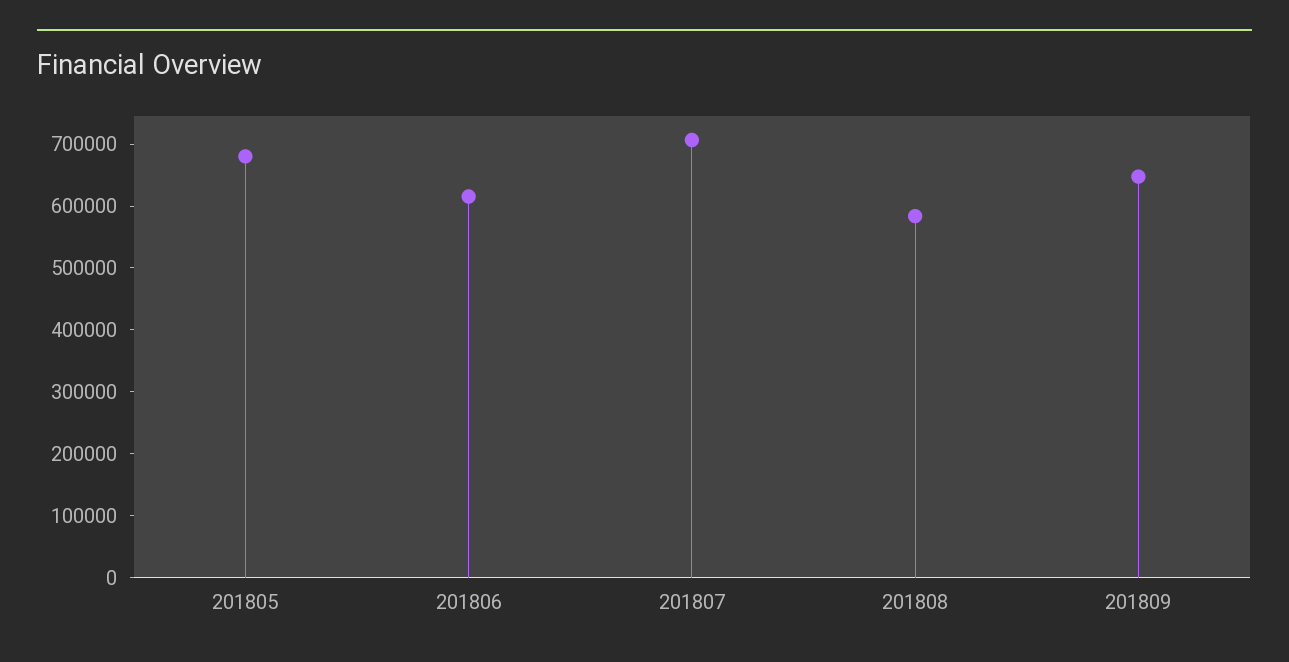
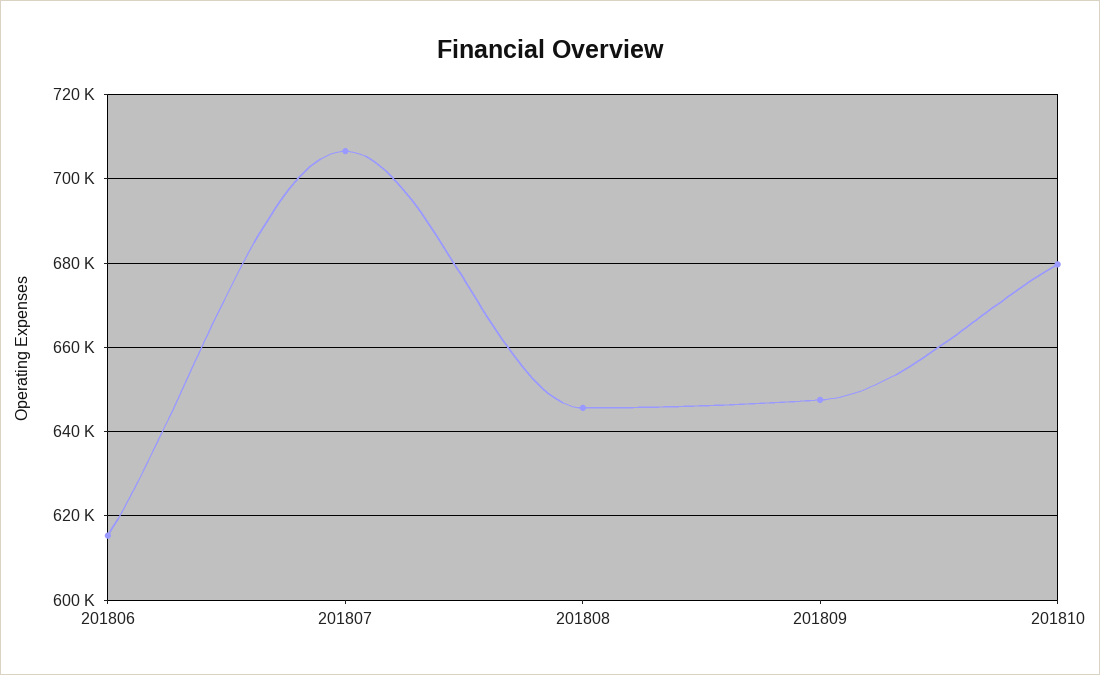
201805: 680000 -> none
201808: 580000 -> 646000
201810: none -> 680000

